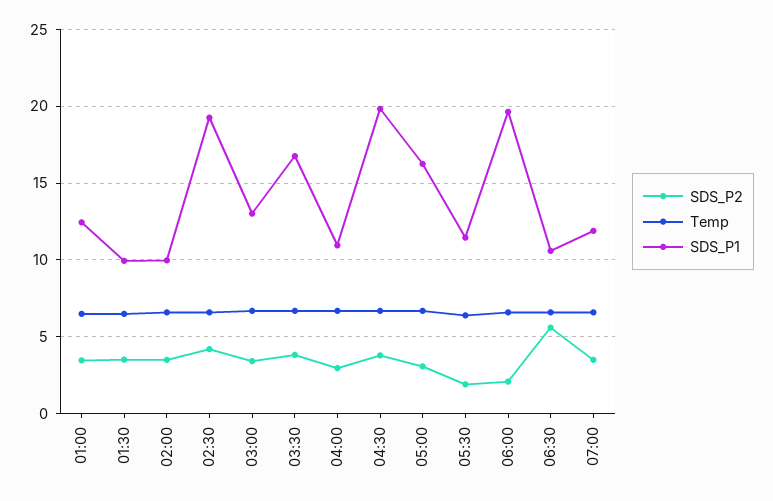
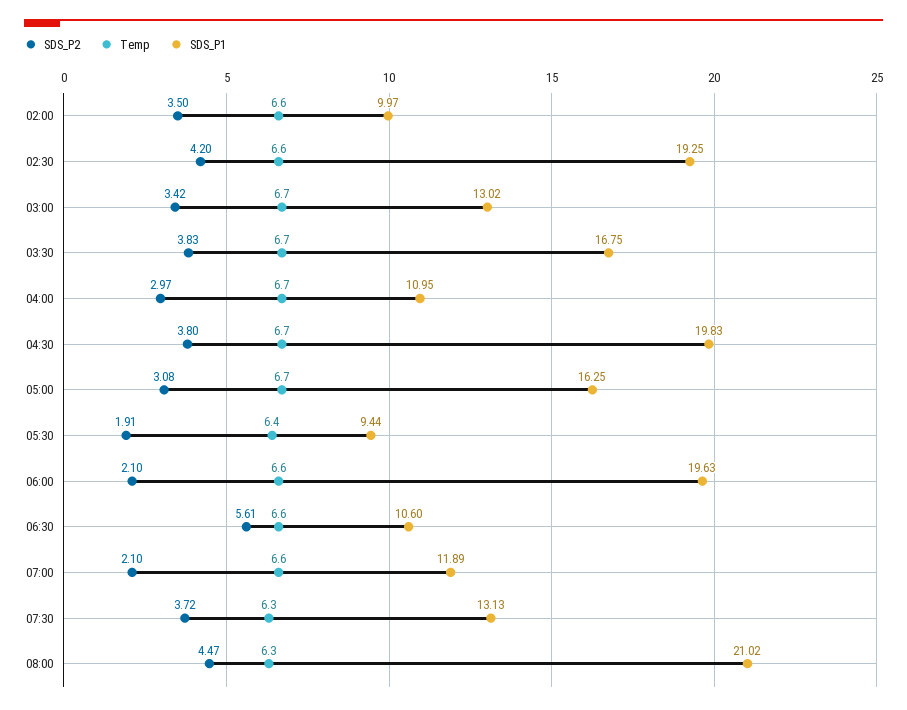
SDS_P2, 01:00: 3.5 -> none
Temp, 01:00: 6.5 -> none
SDS_P1, 01:00: 12.5 -> none
SDS_P2, 01:30: 3.5 -> none
Temp, 01:30: 6.5 -> none
SDS_P1, 01:30: 10 -> none
SDS_P1, 05:30: 11.5 -> 9.44
SDS_P2, 07:00: 3.5 -> 2.1
SDS_P2, 07:30: none -> 3.72
Temp, 07:30: none -> 6.3
SDS_P1, 07:30: none -> 13.13
SDS_P2, 08:00: none -> 4.47
Temp, 08:00: none -> 6.3
SDS_P1, 08:00: none -> 21.02

